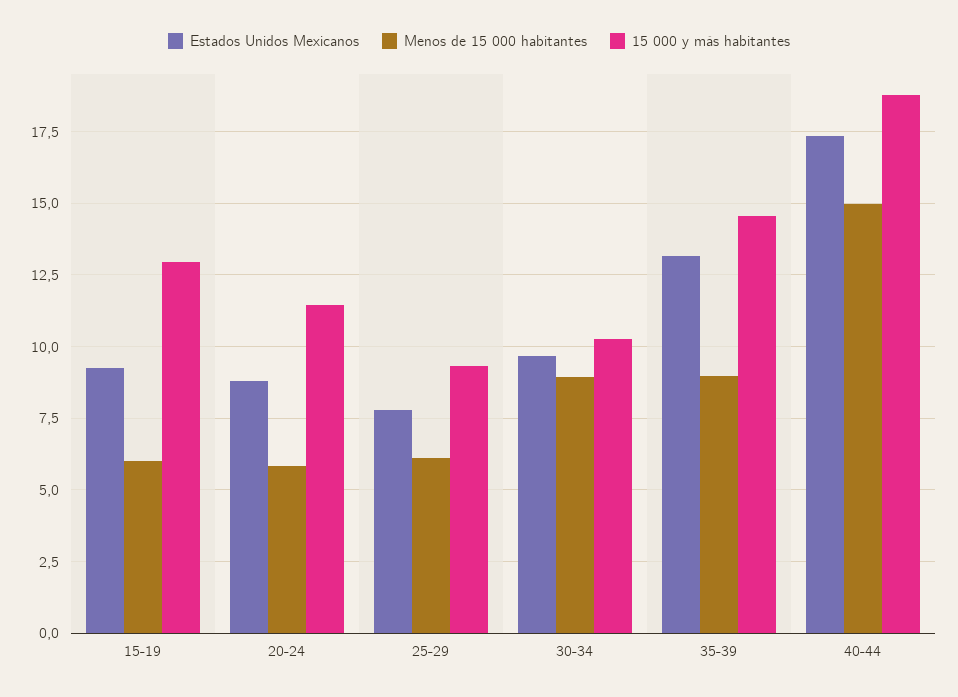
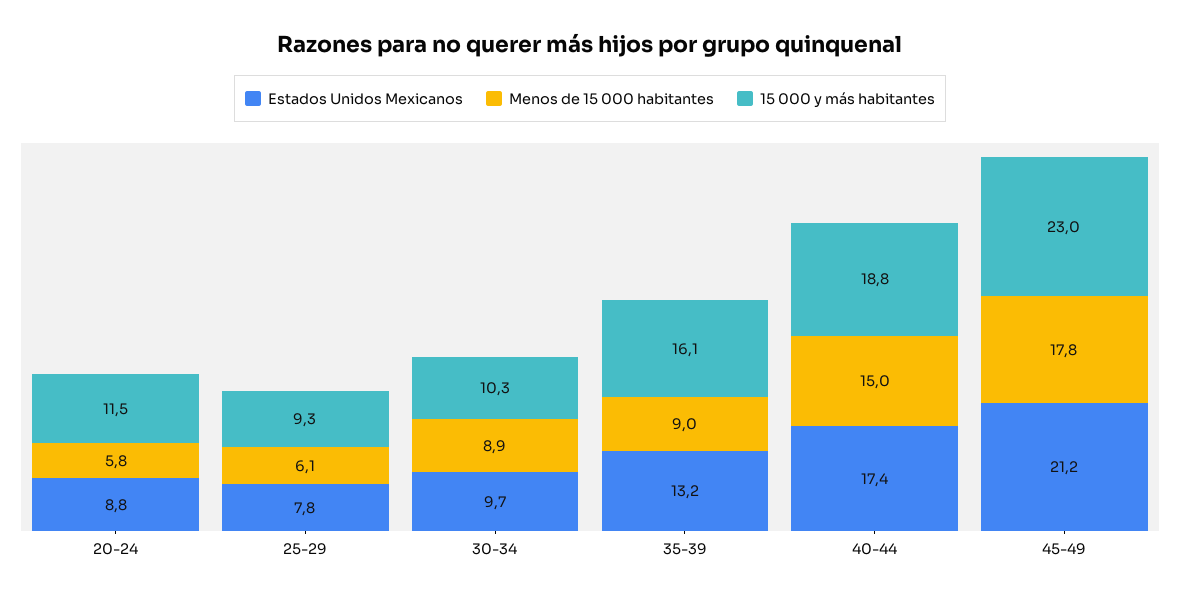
Estados Unidos Mexicanos, 15-19: 9.25 -> none
Menos de 15 000 habitantes, 15-19: 6 -> none
15 000 y más habitantes, 15-19: 13 -> none
15 000 y más habitantes, 35-39: 14.5 -> 16.1
Estados Unidos Mexicanos, 45-49: none -> 21.2
Menos de 15 000 habitantes, 45-49: none -> 17.8
15 000 y más habitantes, 45-49: none -> 23

